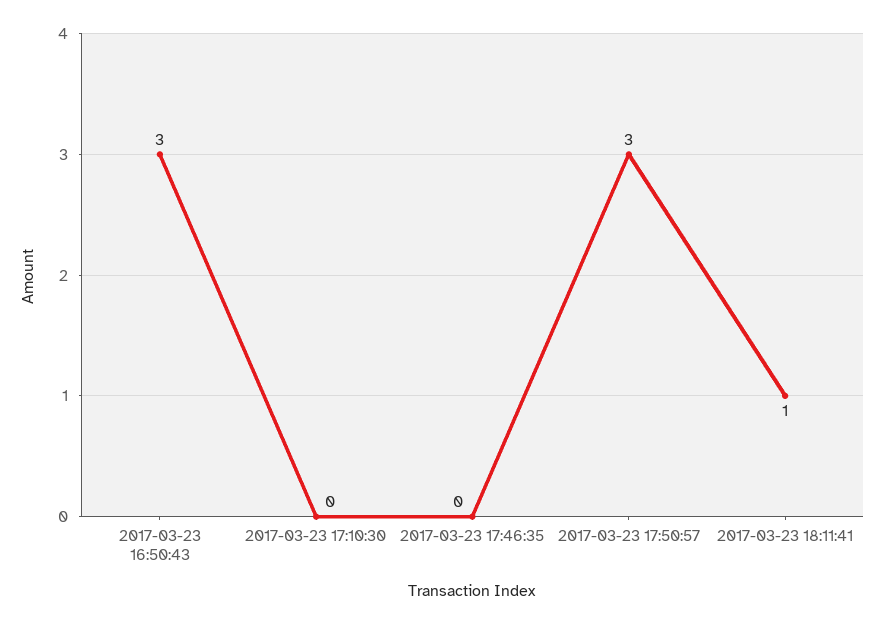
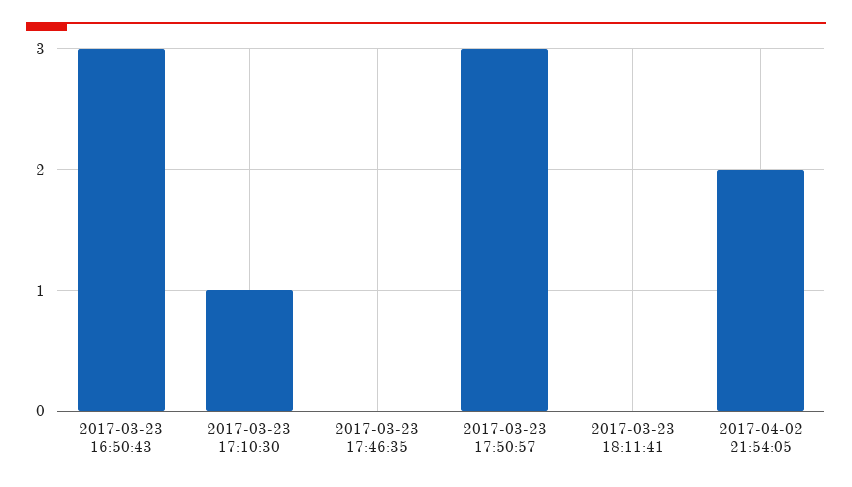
2017-03-23 17:10:30: 0 -> 1
2017-03-23 18:11:41: 1 -> 0
2017-04-02 21:54:05: none -> 2

